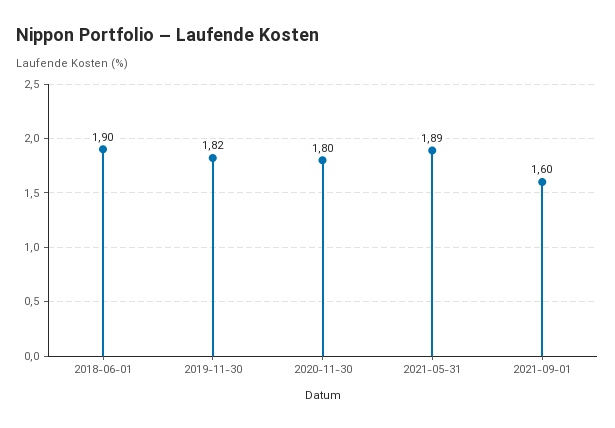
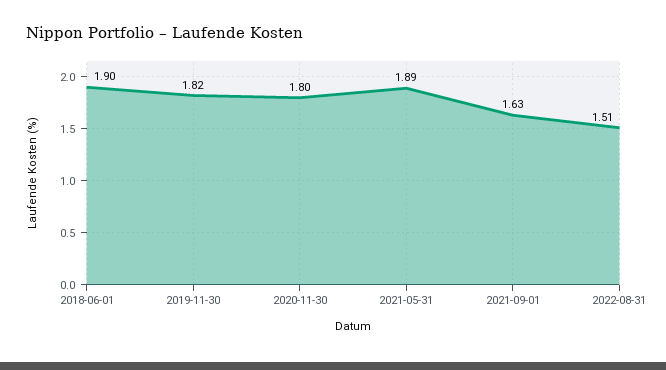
2021-09-01: 1.6 -> 1.63
2022-08-31: none -> 1.51

